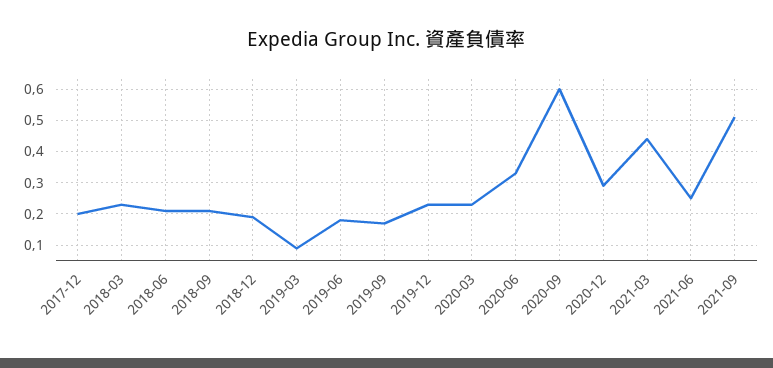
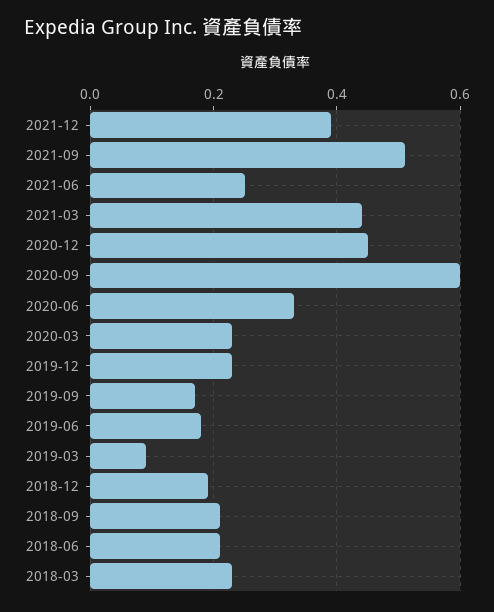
2017-12: 0.2 -> none
2020-12: 0.3 -> 0.45
2021-12: none -> 0.4

